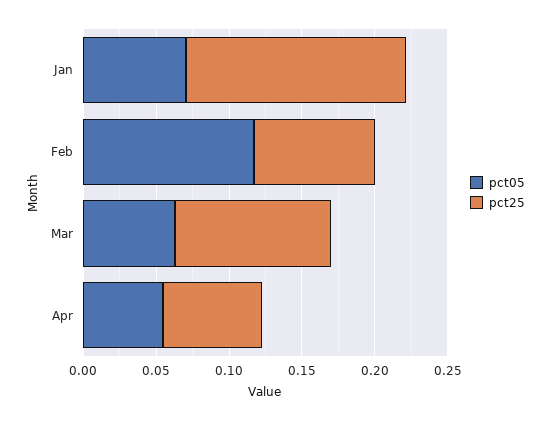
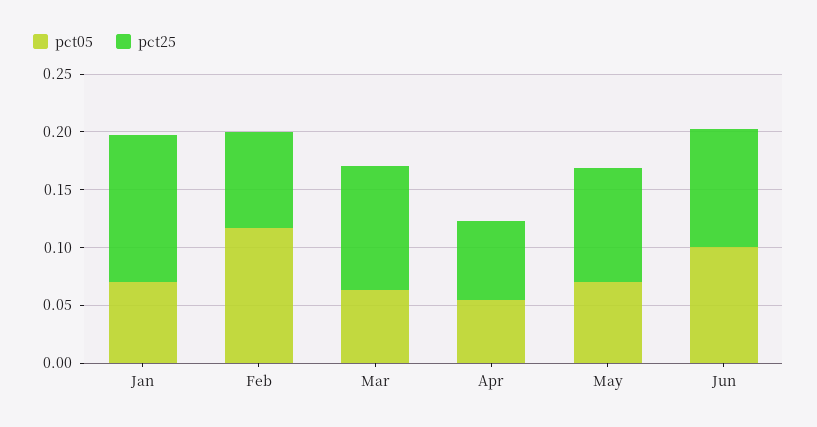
pct25, Jan: 0.15 -> 0.13
pct05, May: none -> 0.07
pct25, May: none -> 0.1
pct05, Jun: none -> 0.1
pct25, Jun: none -> 0.1

